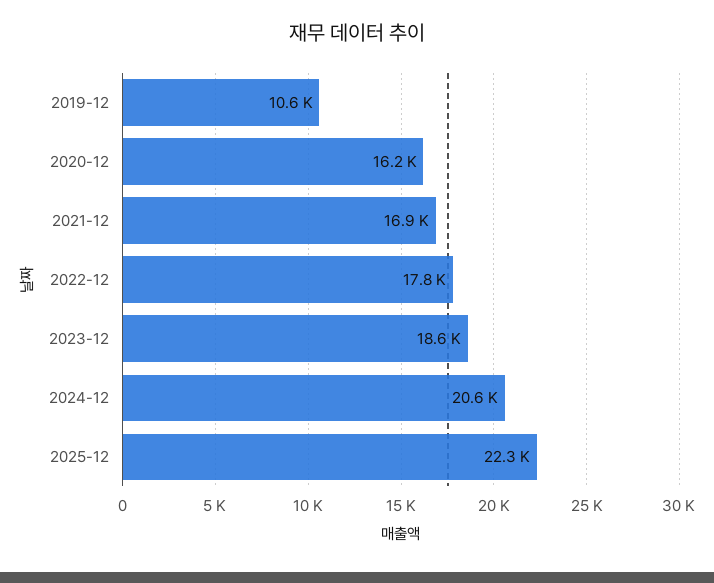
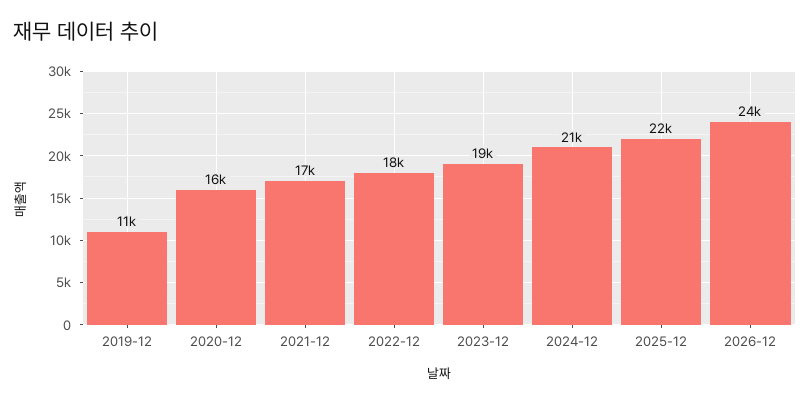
2026-12: none -> 24000

